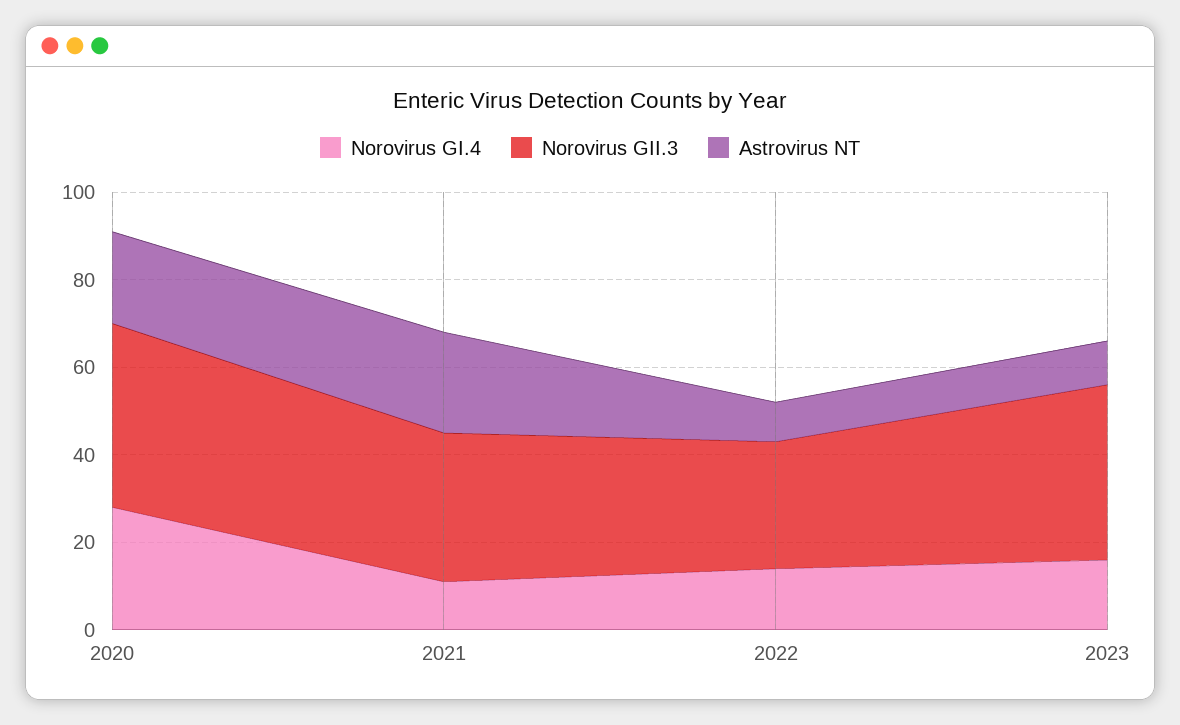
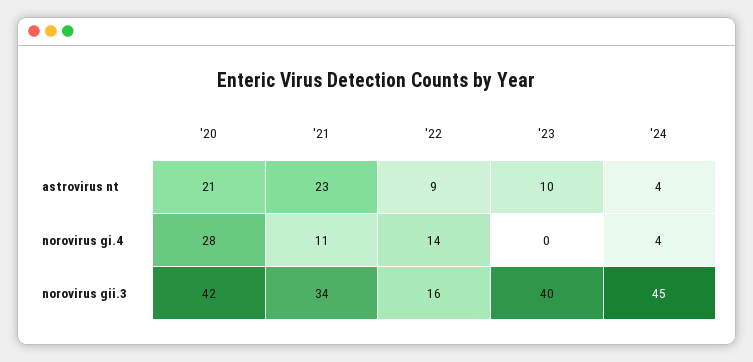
Norovirus GII.3, 2022: 30 -> 16
Norovirus GI.4, 2023: 15 -> 0
Astrovirus NT, '24: none -> 4
Norovirus GI.4, '24: none -> 4
Norovirus GII.3, '24: none -> 45

